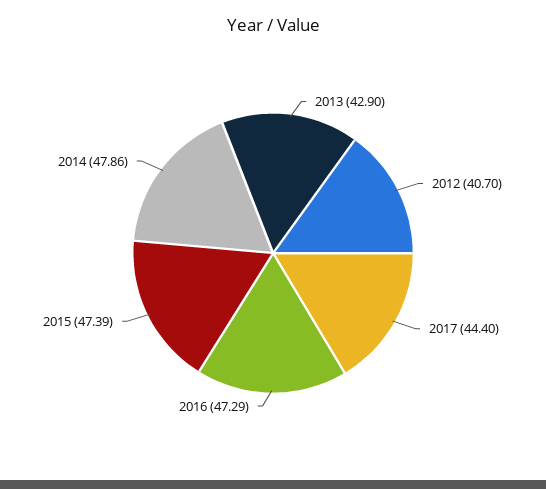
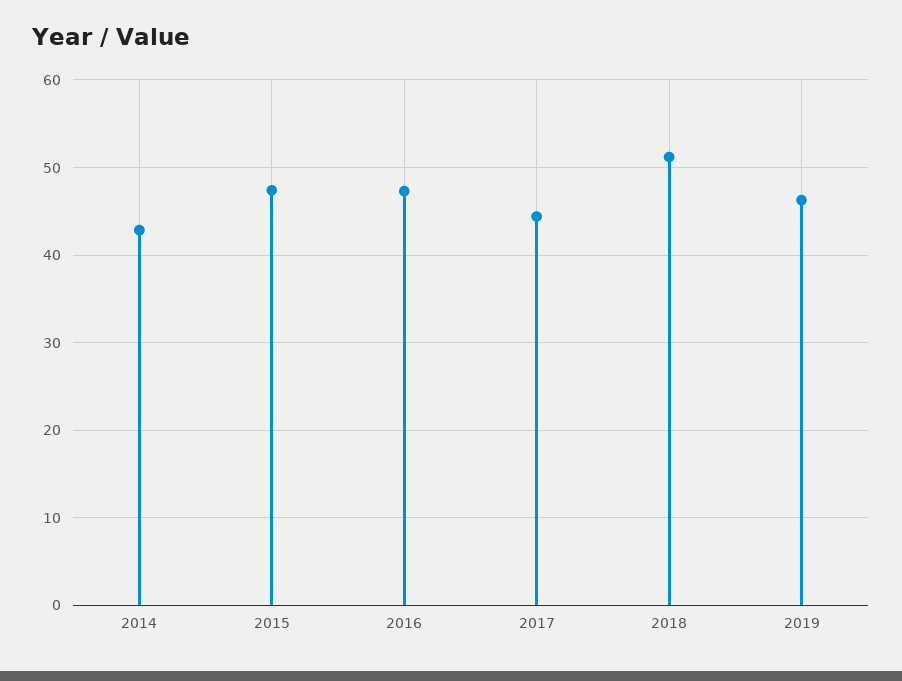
2013: 42.9 -> none
2012: 40.7 -> none
2014: 47.86 -> 43
2018: none -> 51
2019: none -> 46

